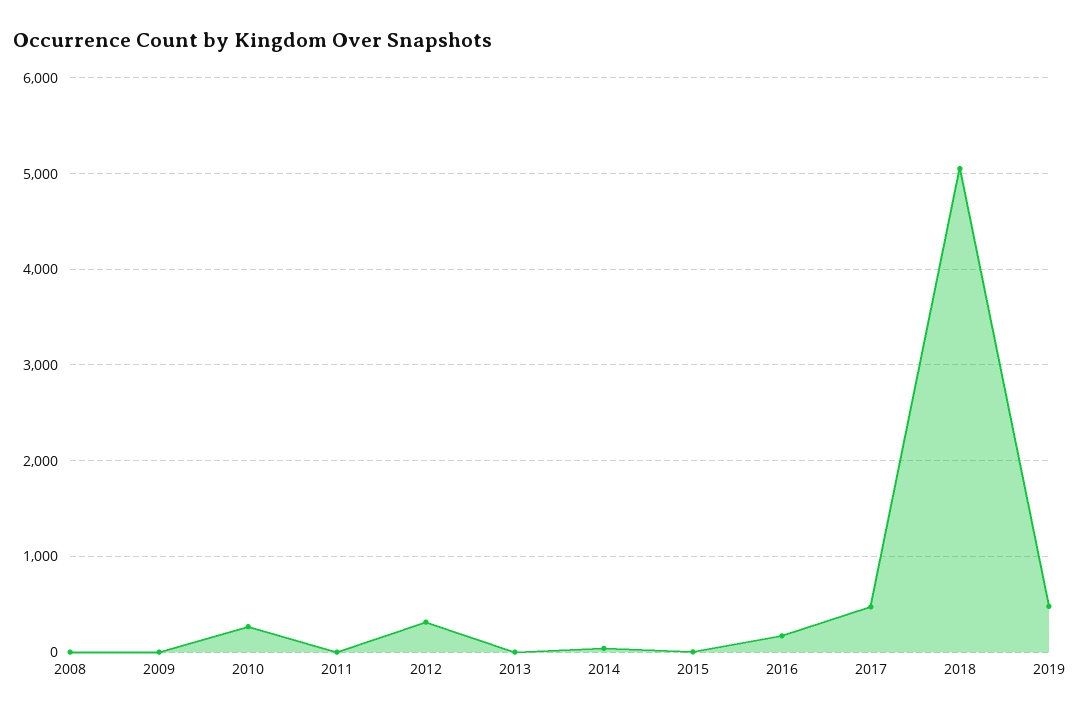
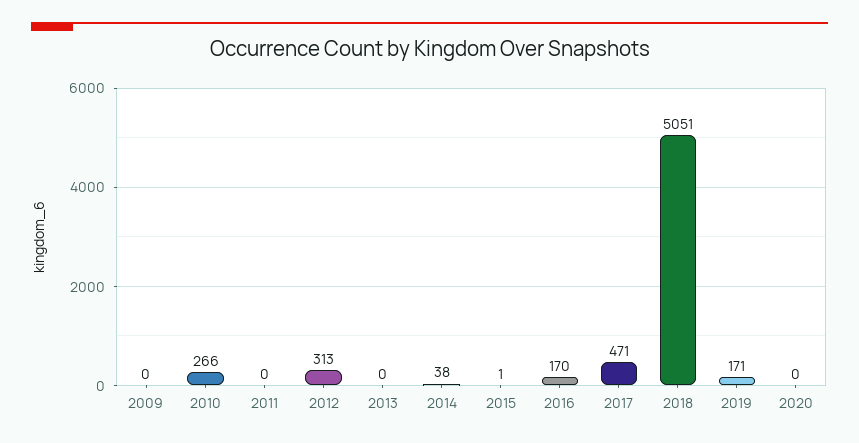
2008: 0 -> none
2019: 500 -> 171
2020: none -> 0

